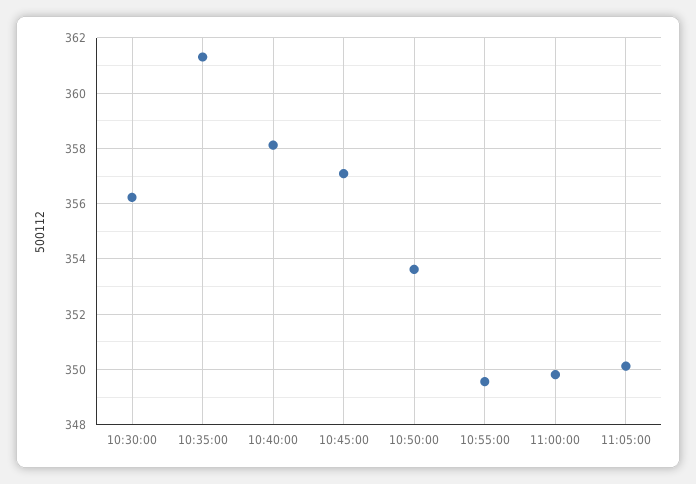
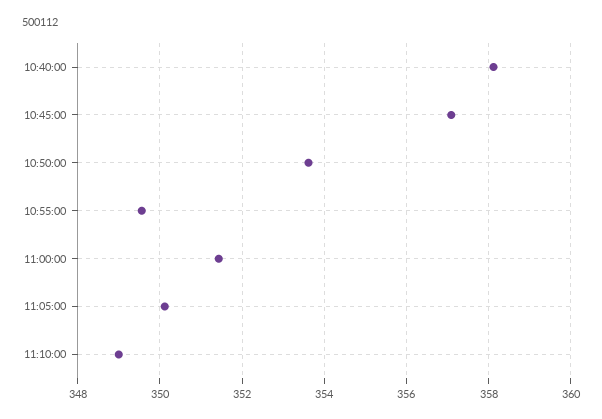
10:30:00: 356.25 -> none
10:35:00: 361.25 -> none
11:00:00: 349.75 -> 351.4
11:10:00: none -> 349

